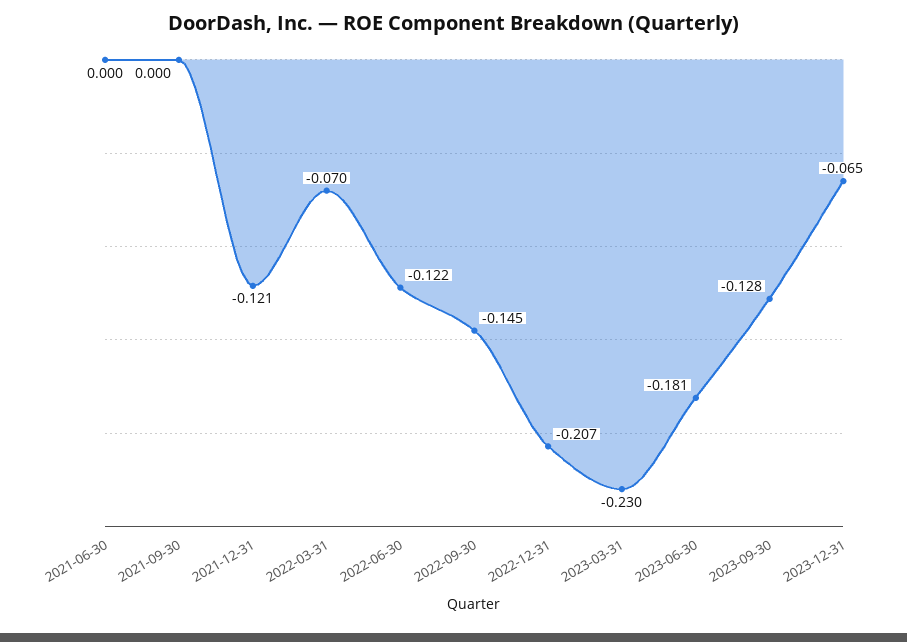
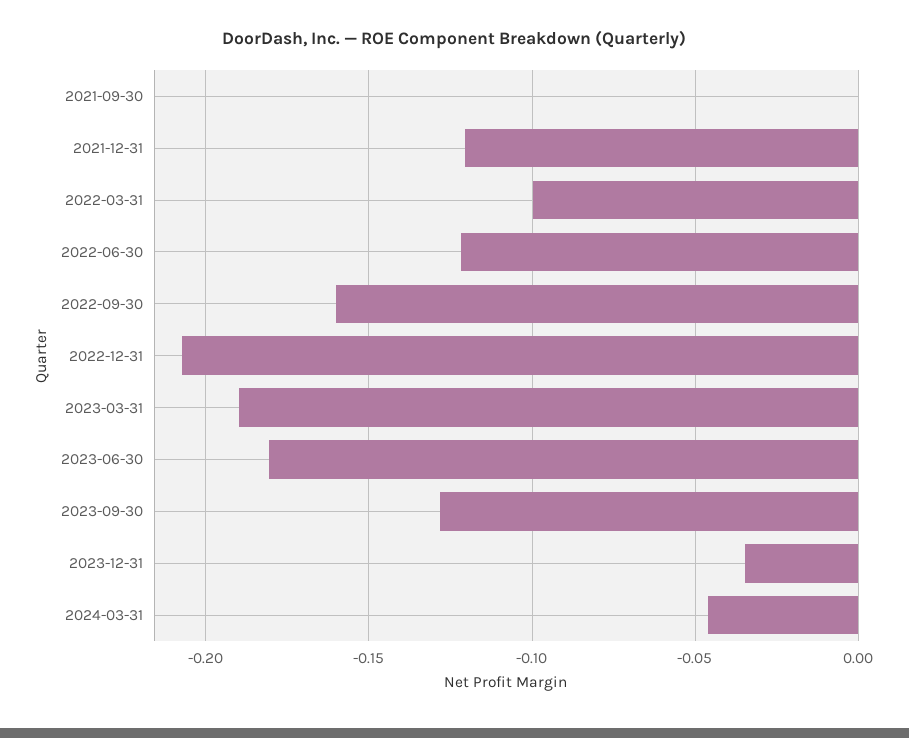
2021-06-30: 0 -> none
2022-03-31: -0.07 -> -0.1
2022-09-30: -0.145 -> -0.16
2023-03-31: -0.23 -> -0.19
2023-12-31: -0.065 -> -0.035
2024-03-31: none -> -0.045

